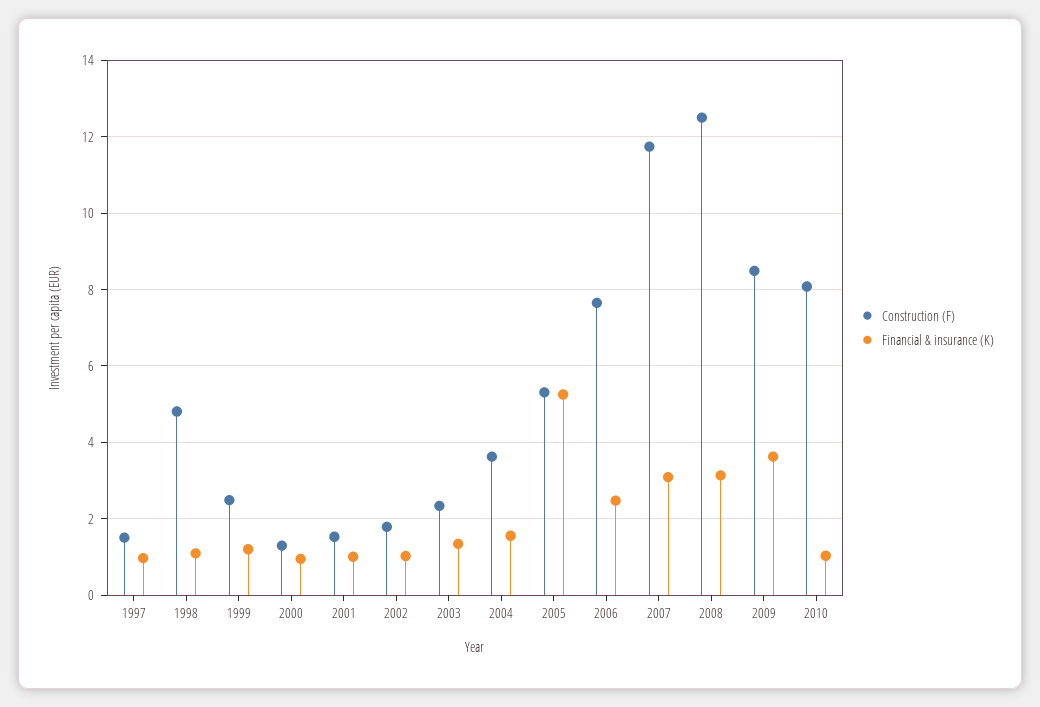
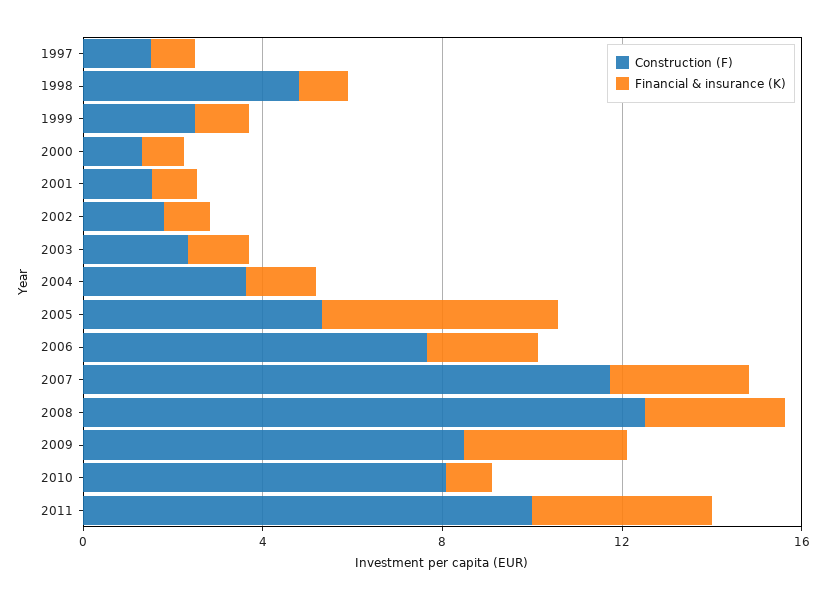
Construction (F), 2011: none -> 10
Financial & insurance (K), 2011: none -> 4

